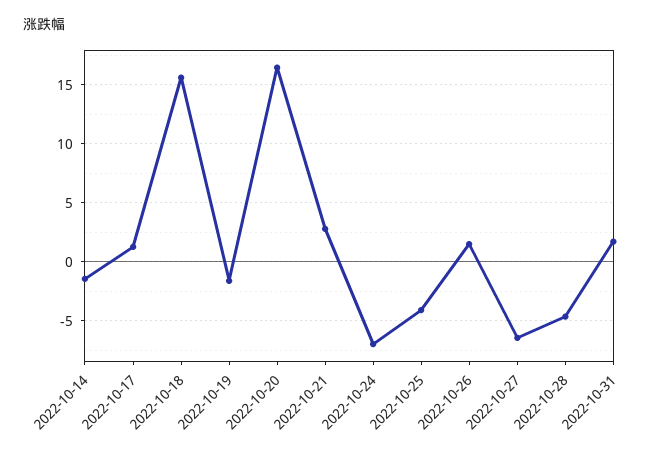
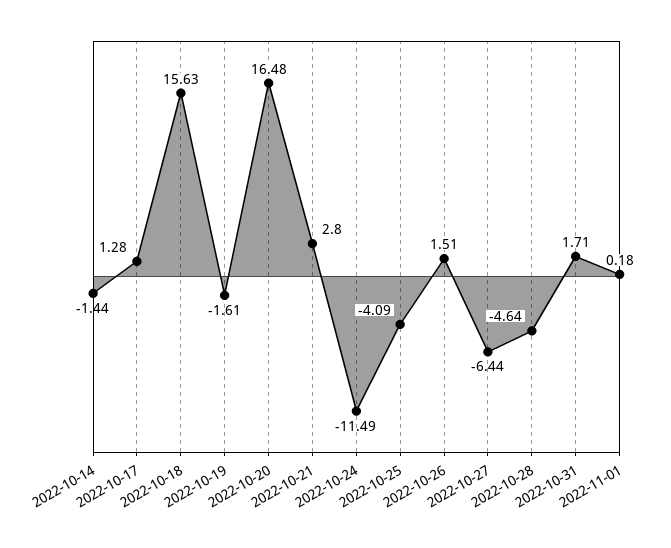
2022-10-24: -7 -> -11.49
2022-11-01: none -> 0.18

